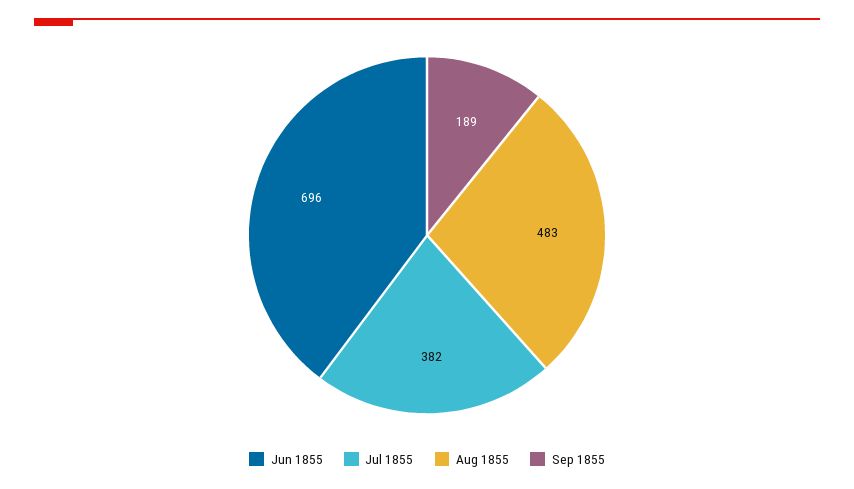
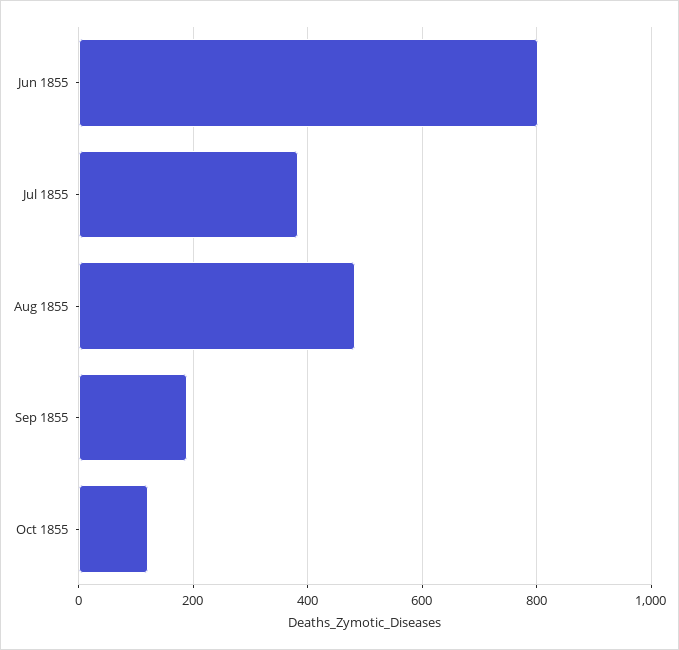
Jun 1855: 696 -> 800
Oct 1855: none -> 120

